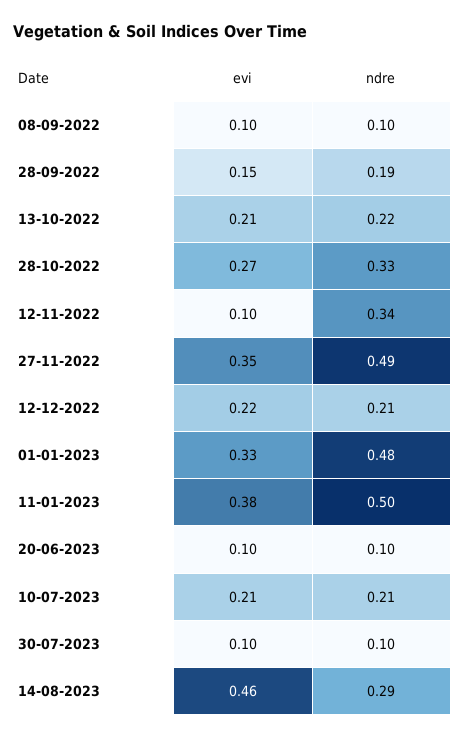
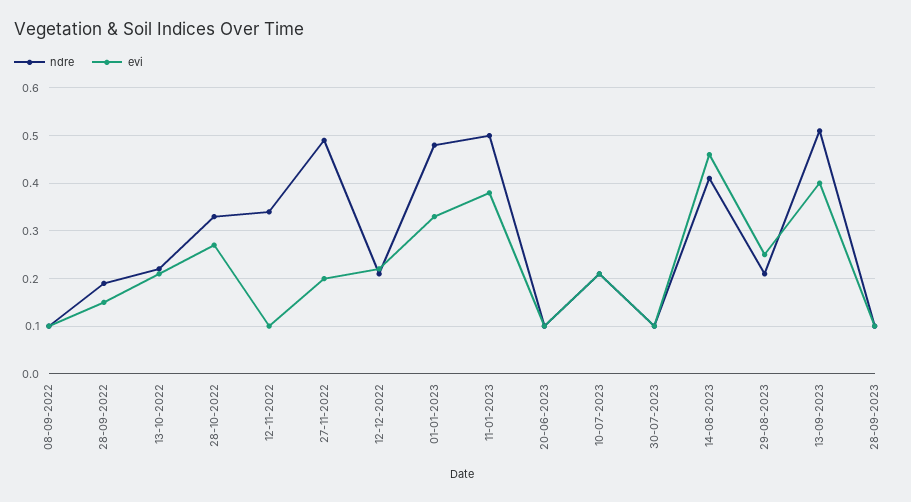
evi, 27-11-2022: 0.35 -> 0.2
ndre, 14-08-2023: 0.29 -> 0.4
ndre, 29-08-2023: none -> 0.2
evi, 29-08-2023: none -> 0.25
ndre, 13-09-2023: none -> 0.5
evi, 13-09-2023: none -> 0.4
ndre, 28-09-2023: none -> 0.1
evi, 28-09-2023: none -> 0.1

